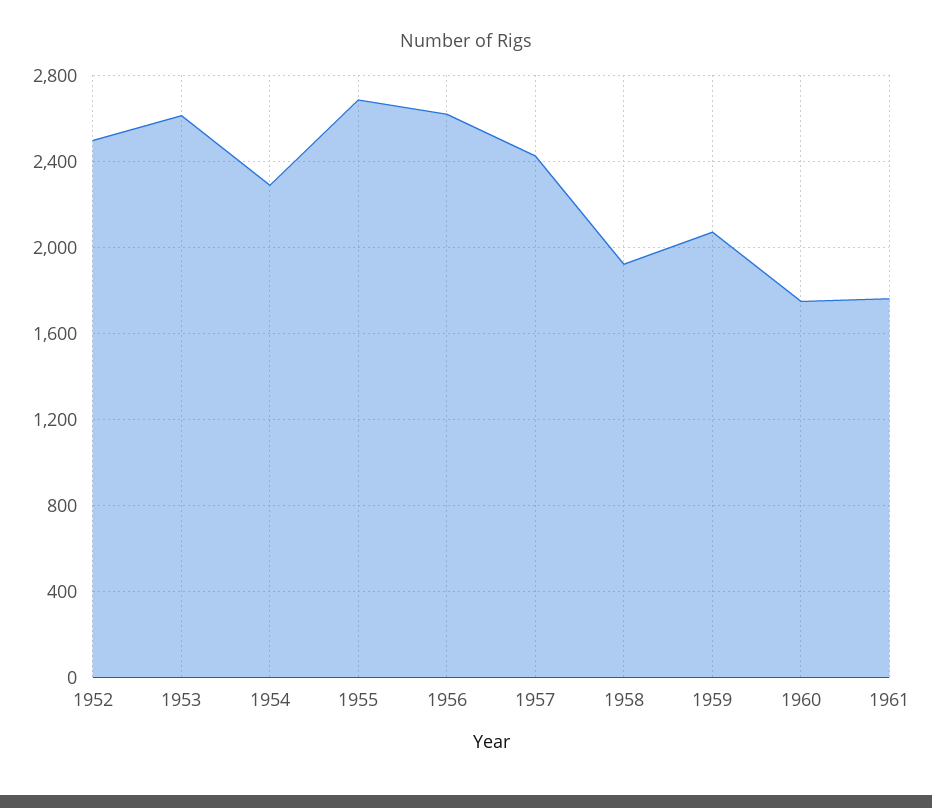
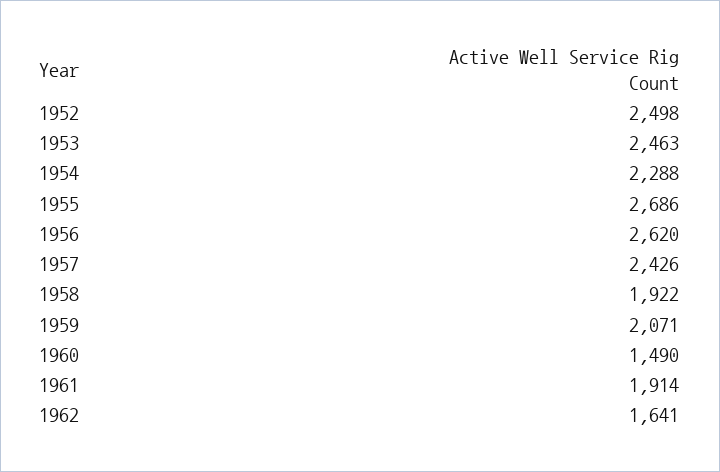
1953: 2600 -> 2463
1960: 1750 -> 1490
1961: 1750 -> 1914
1962: none -> 1641

